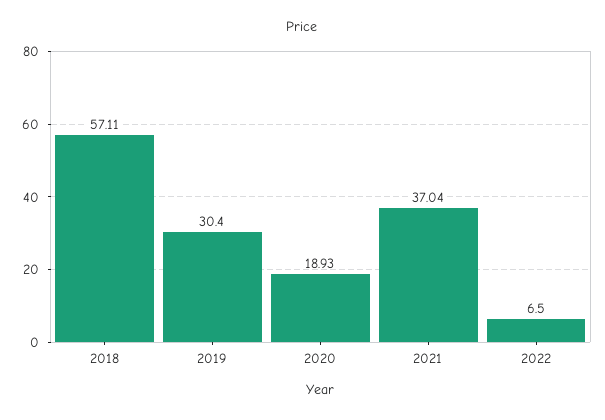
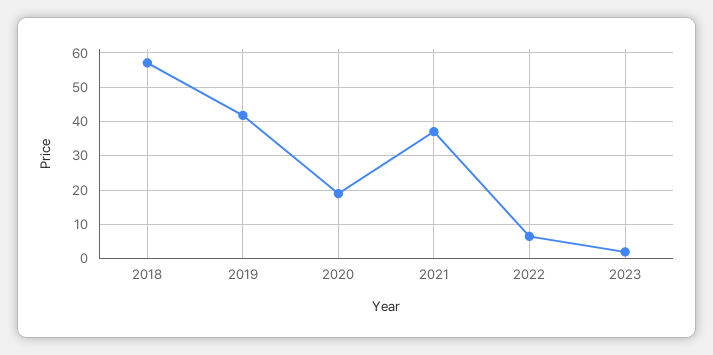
2019: 30.4 -> 42
2023: none -> 2

